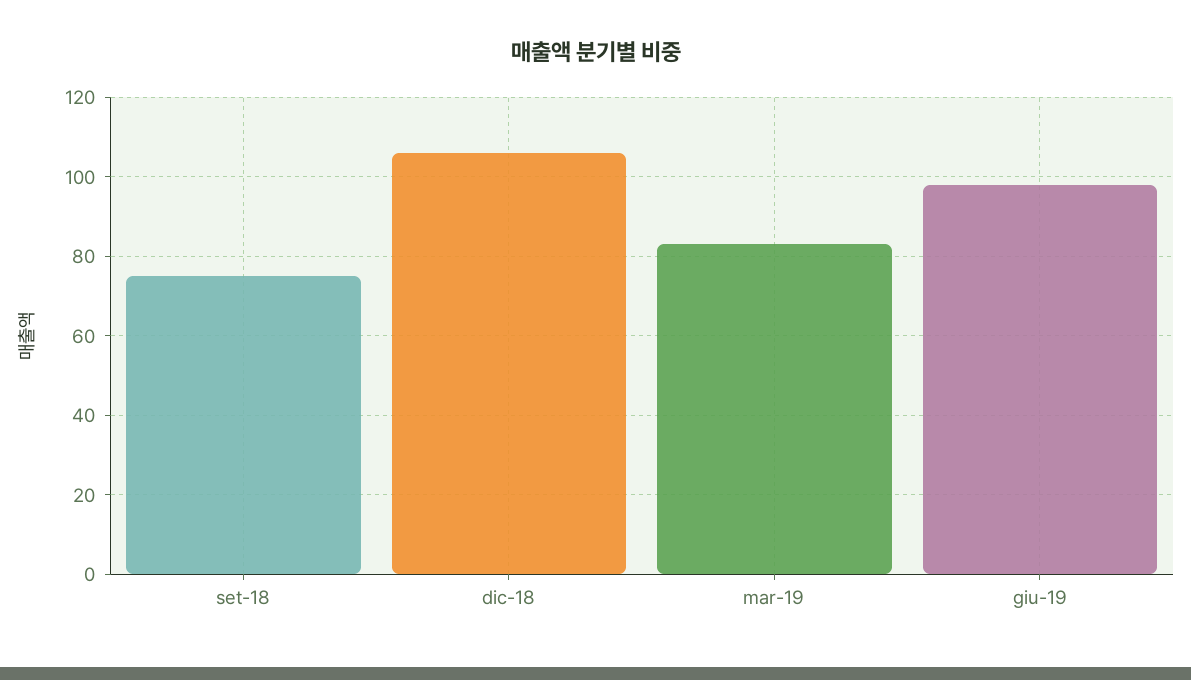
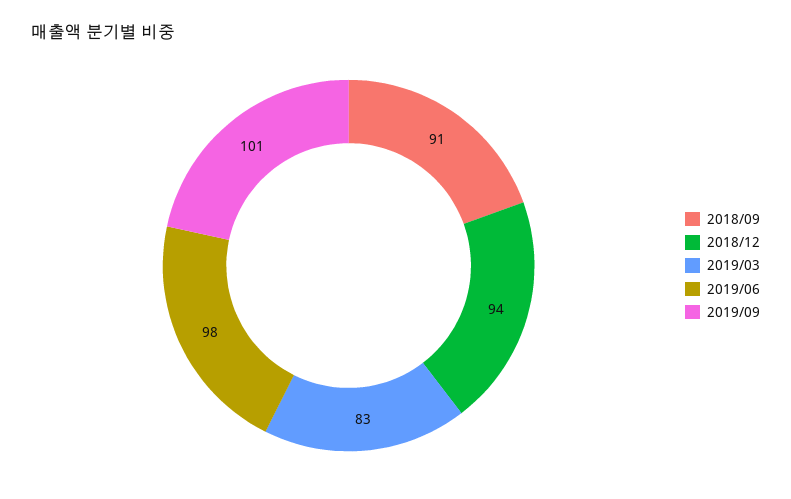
set-18: 75 -> 91
dic-18: 105 -> 94
2019/09: none -> 101

